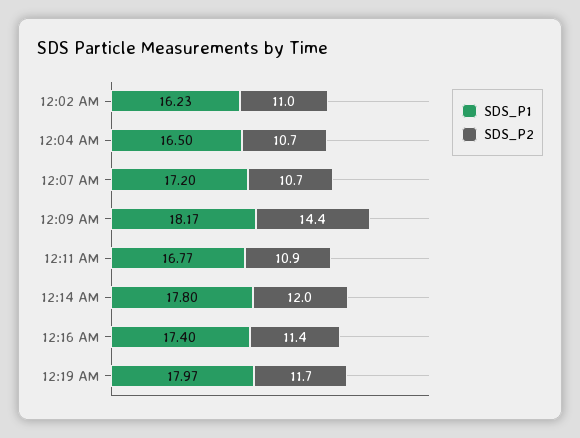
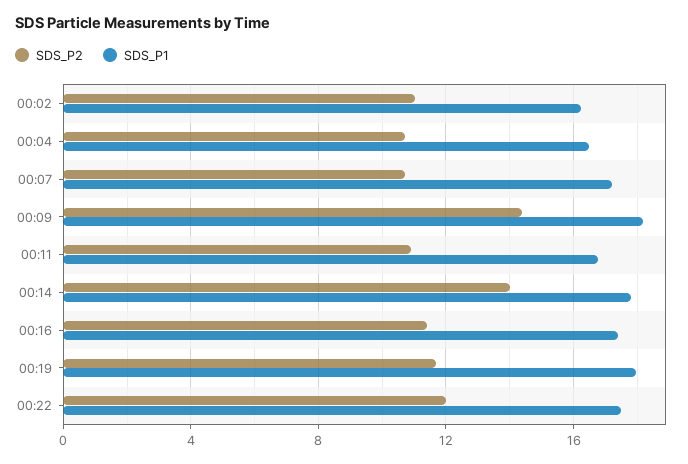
SDS_P2, 12:14 AM: 12 -> 14
SDS_P2, 00:22: none -> 12
SDS_P1, 00:22: none -> 17.5

